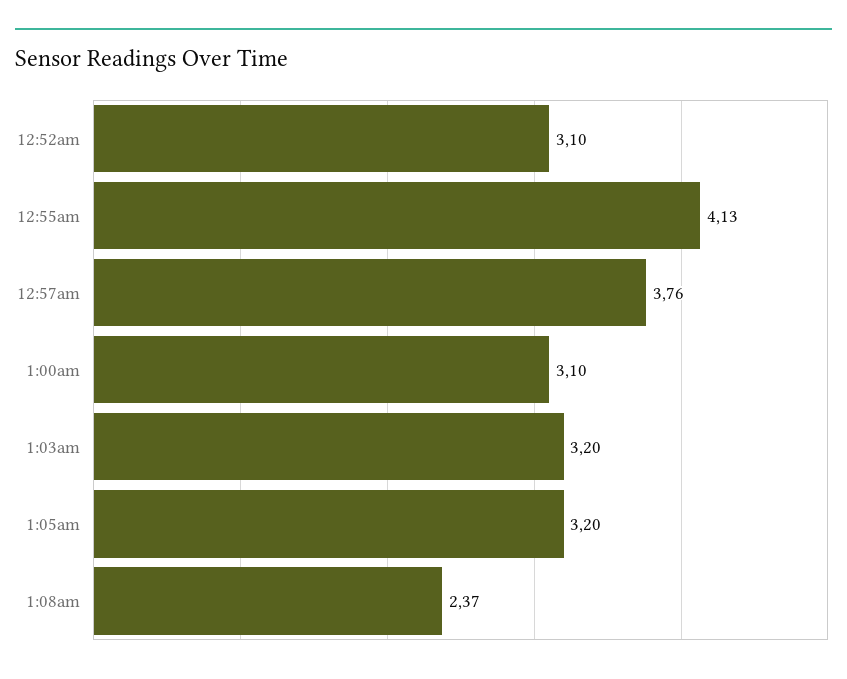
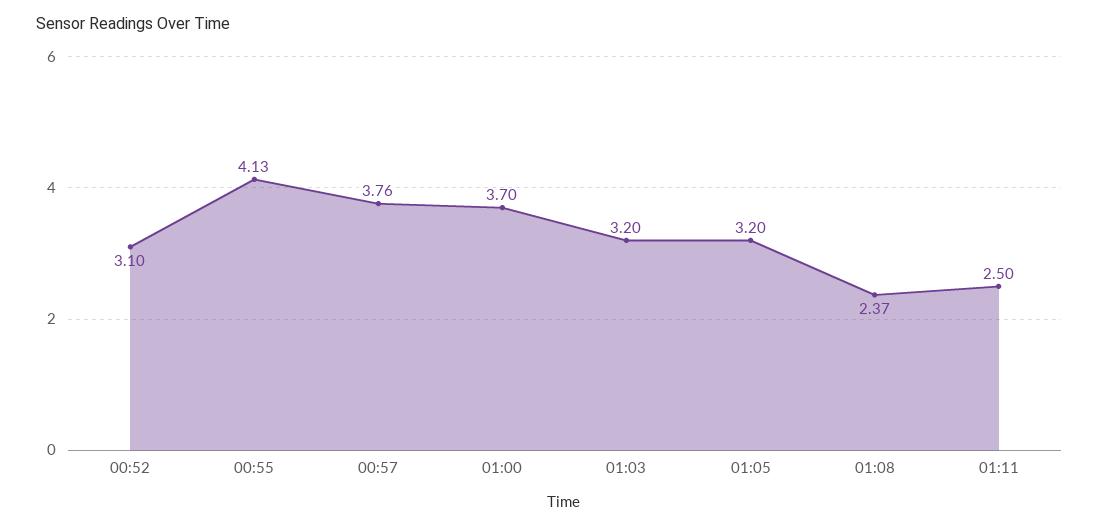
1:00am: 3.1 -> 3.7
01:11: none -> 2.5

